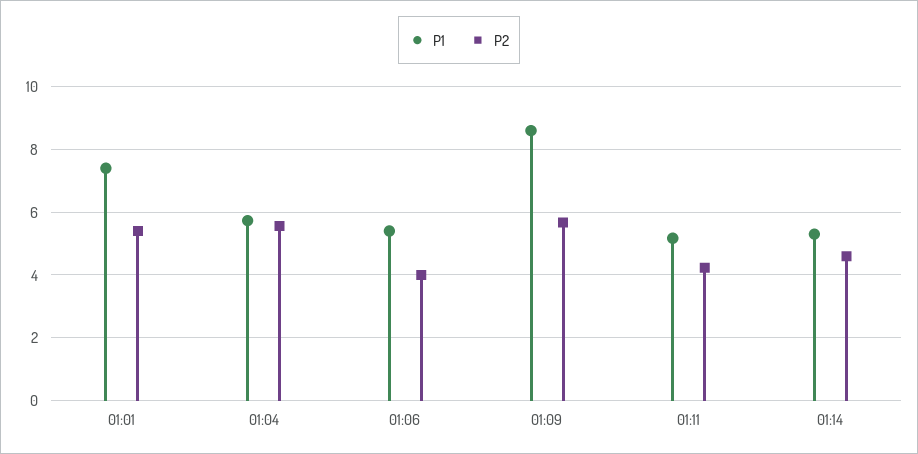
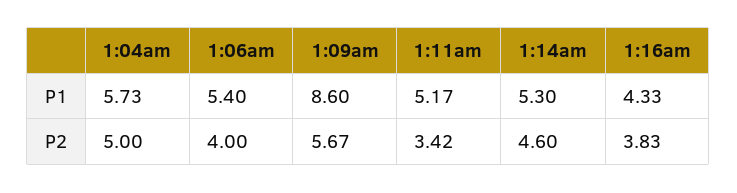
P1, 01:01: 7.4 -> none
P2, 01:01: 5.4 -> none
P2, 01:04: 5.6 -> 5
P2, 01:11: 4.2 -> 3.42
P1, 1:16am: none -> 4.33
P2, 1:16am: none -> 3.83

